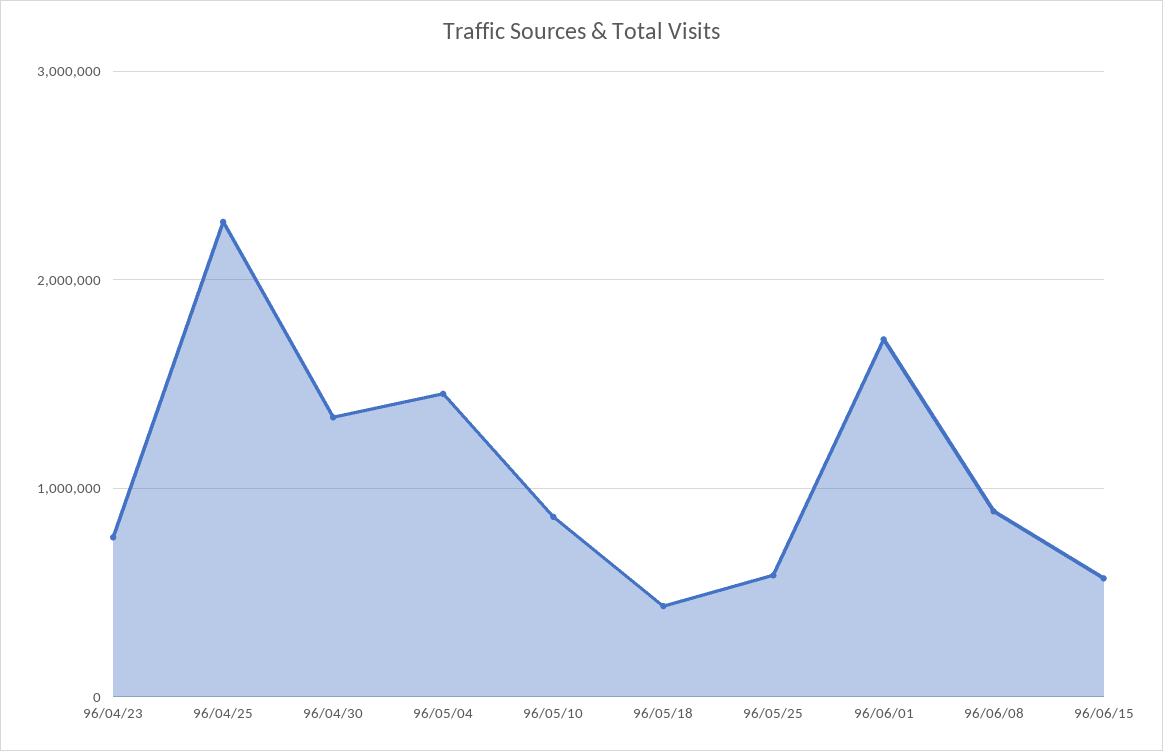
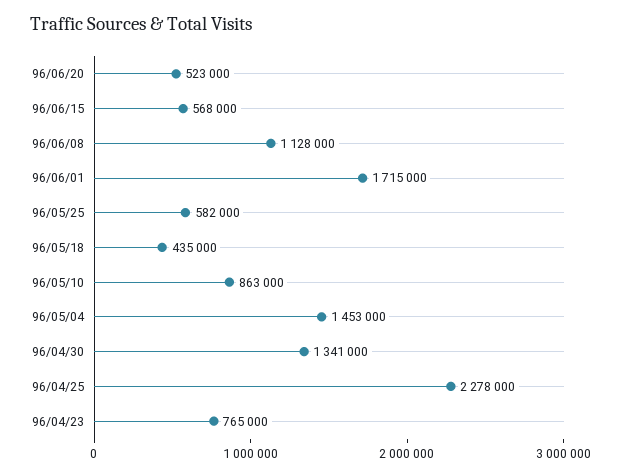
96/06/08: 900000 -> 1128000
96/06/20: none -> 523000

